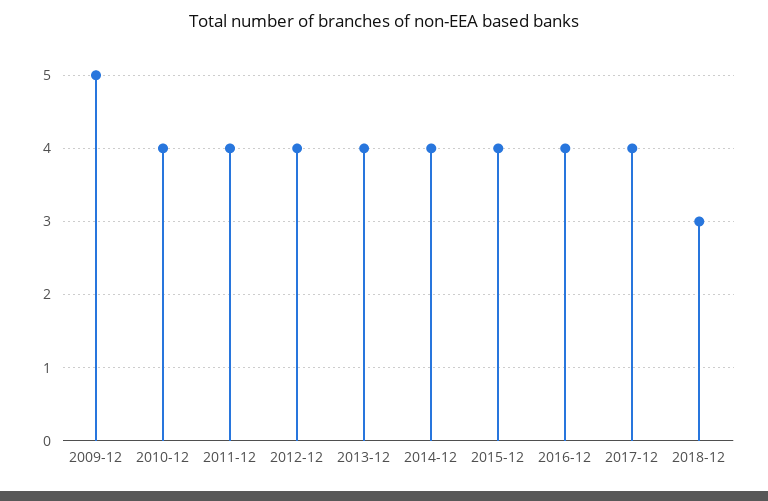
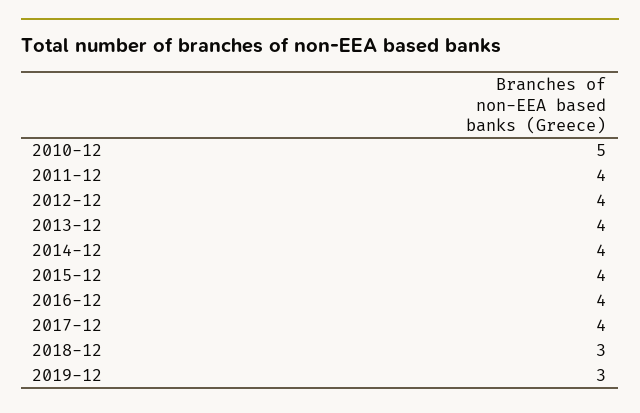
2009-12: 5 -> none
2010-12: 4 -> 5
2019-12: none -> 3

